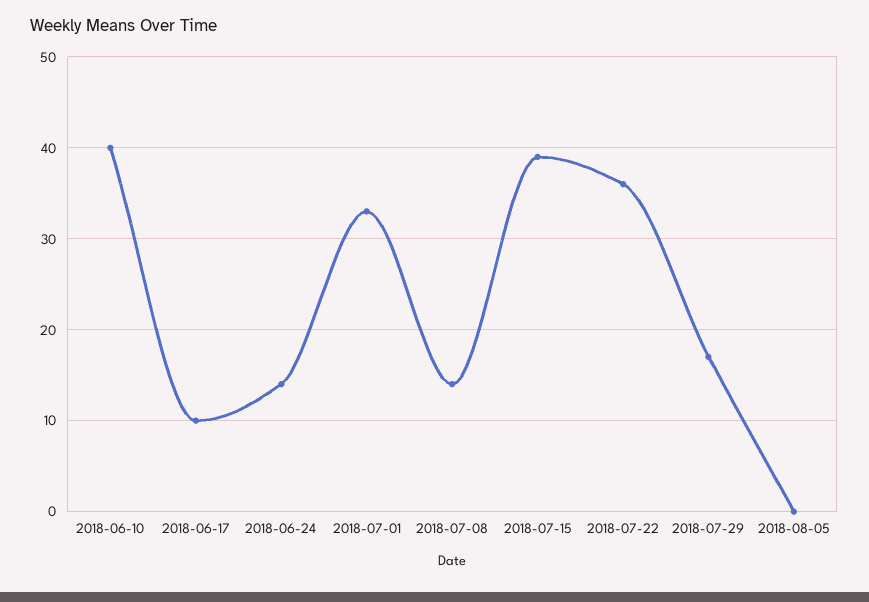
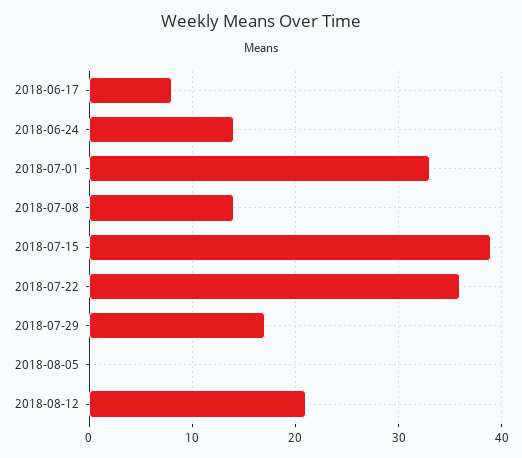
2018-06-10: 40 -> none
2018-06-17: 10 -> 8
2018-08-12: none -> 21

